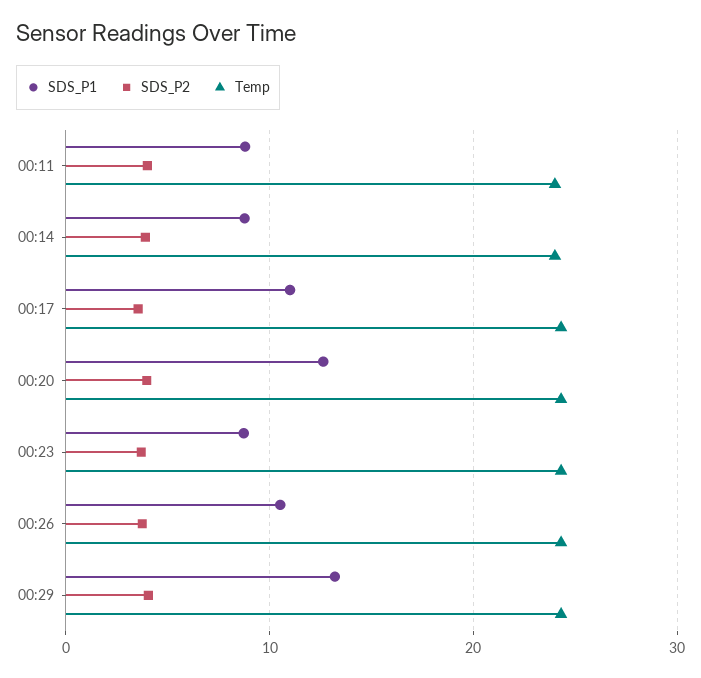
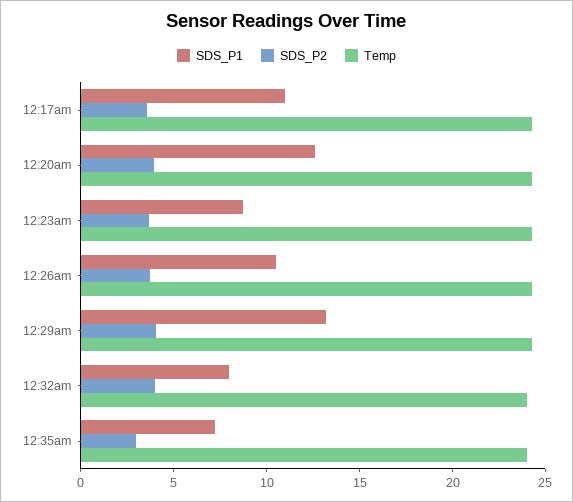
SDS_P1, 00:11: 9 -> none
SDS_P2, 00:11: 4 -> none
Temp, 00:11: 24 -> none
SDS_P1, 00:14: 9 -> none
SDS_P2, 00:14: 4 -> none
Temp, 00:14: 24 -> none
SDS_P1, 12:32am: none -> 8
SDS_P2, 12:32am: none -> 4
Temp, 12:32am: none -> 24
SDS_P1, 12:35am: none -> 7
SDS_P2, 12:35am: none -> 3
Temp, 12:35am: none -> 24

